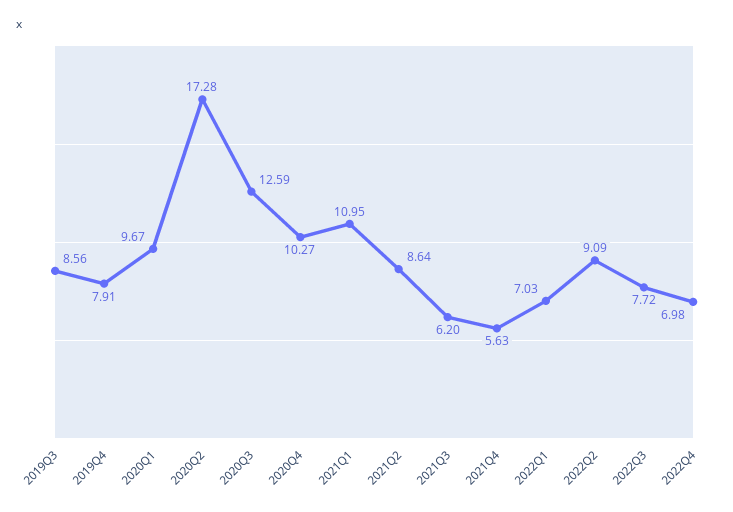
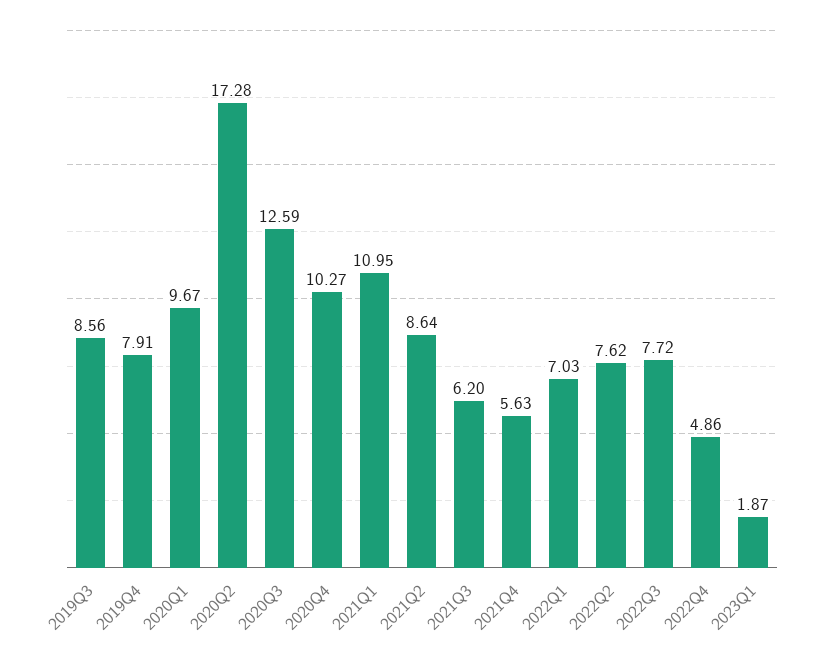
2022Q2: 9.09 -> 7.62
2022Q4: 6.98 -> 4.86
2023Q1: none -> 1.87

